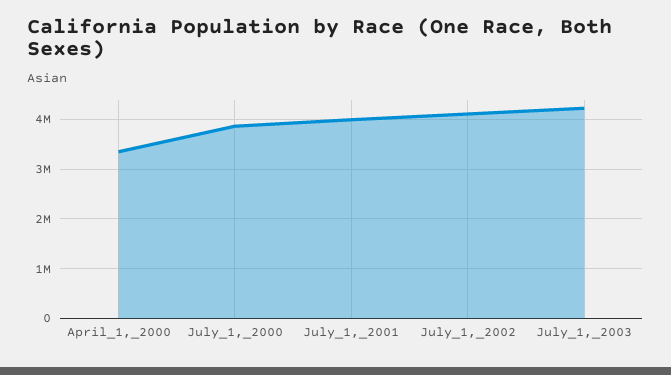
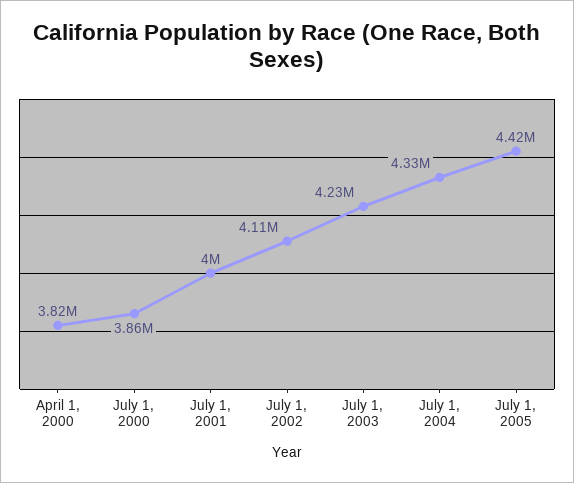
April_1,_2000: 3400000 -> 3820000
July 1, 2004: none -> 4330000
July 1, 2005: none -> 4420000

